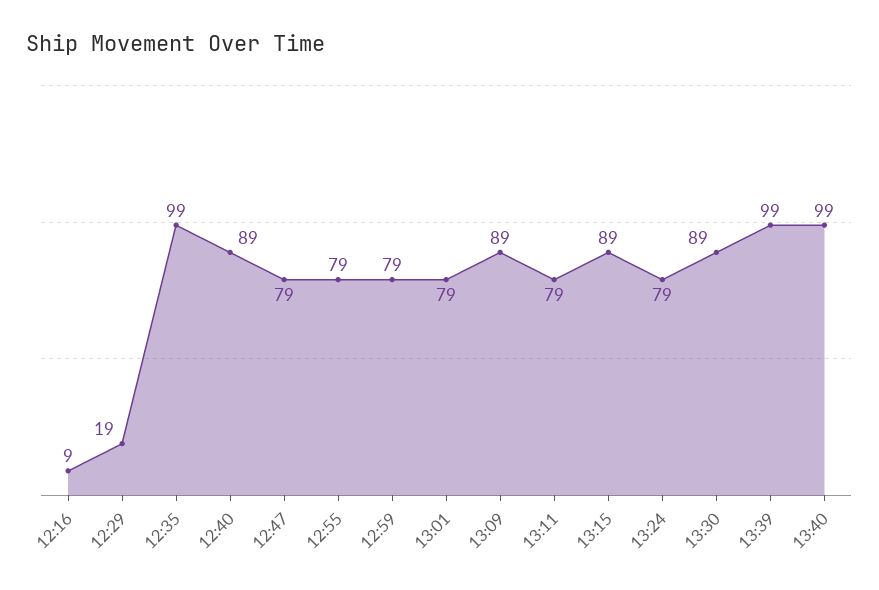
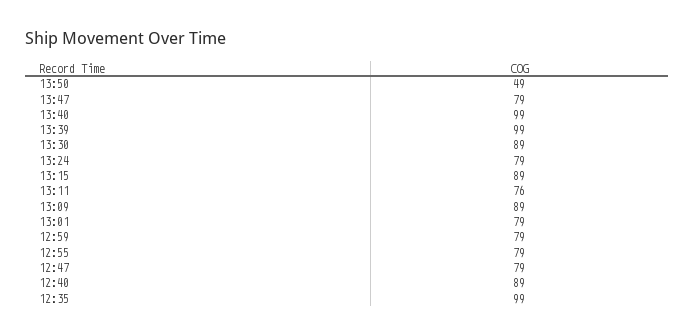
12:16: 9 -> none
12:29: 19 -> none
13:11: 79 -> 76
13:50: none -> 49
13:47: none -> 79

